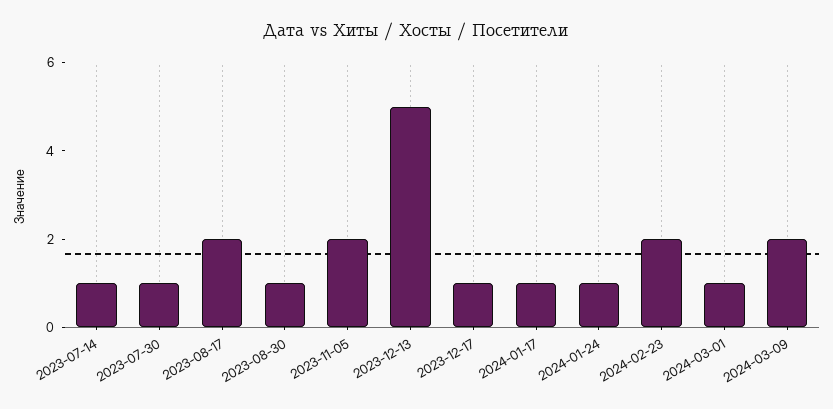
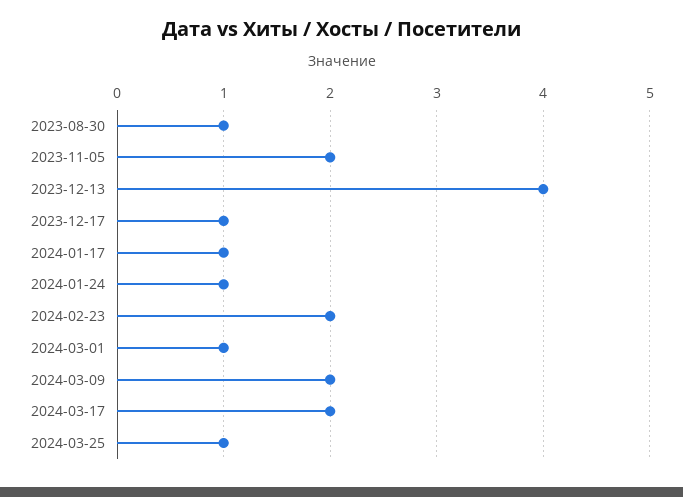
2023-07-14: 1 -> none
2023-07-30: 1 -> none
2023-08-17: 2 -> none
2023-12-13: 5 -> 4
2024-03-17: none -> 2
2024-03-25: none -> 1

